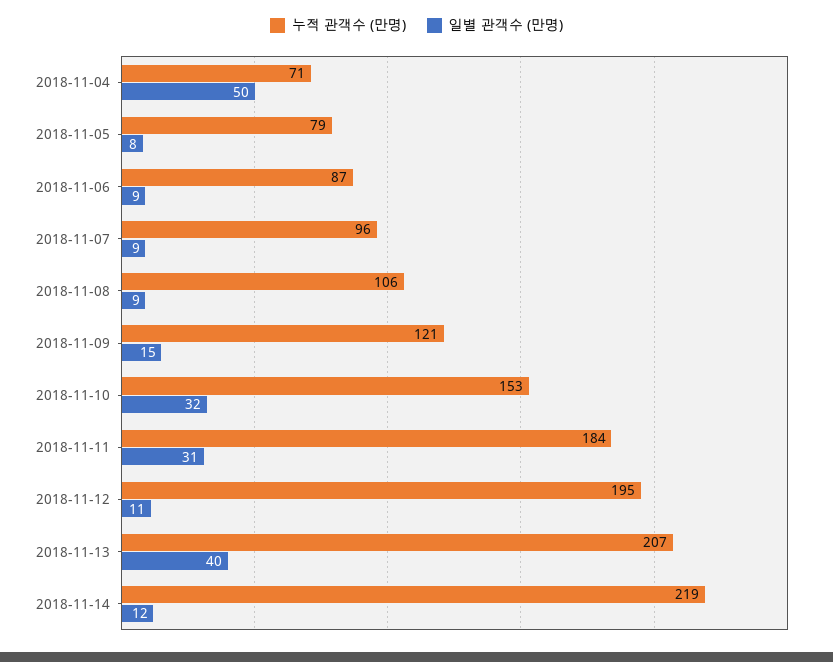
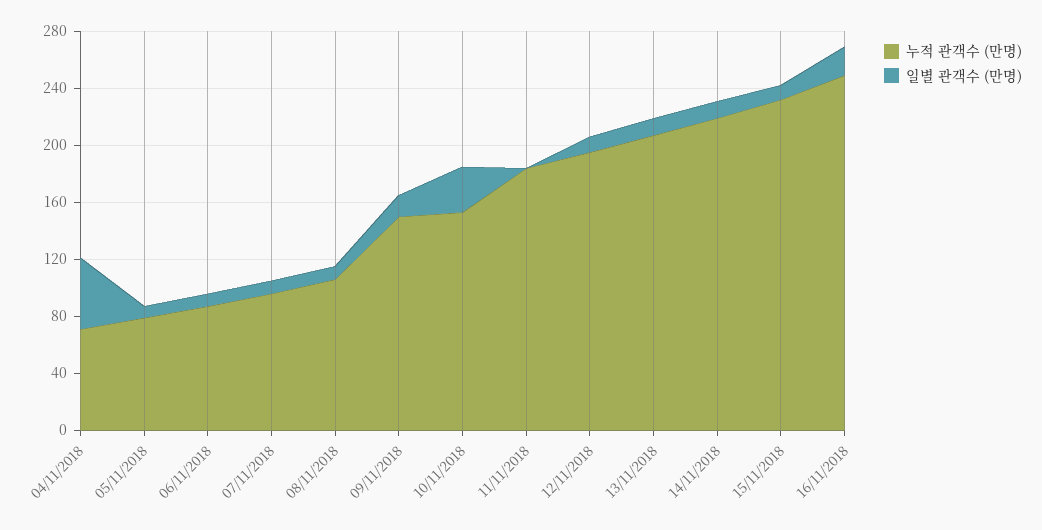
누적 관객수 (만명), 2018-11-09: 121 -> 150
일별 관객수 (만명), 2018-11-11: 31 -> 0
일별 관객수 (만명), 2018-11-13: 40 -> 10
누적 관객수 (만명), 15/11/2018: none -> 230
일별 관객수 (만명), 15/11/2018: none -> 10
누적 관객수 (만명), 16/11/2018: none -> 250
일별 관객수 (만명), 16/11/2018: none -> 20

